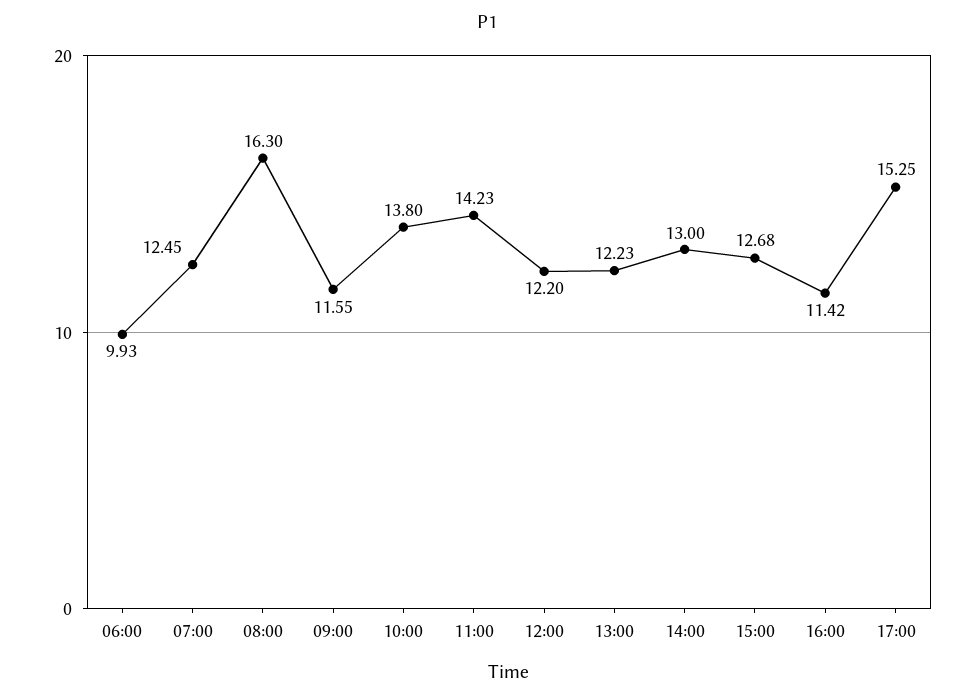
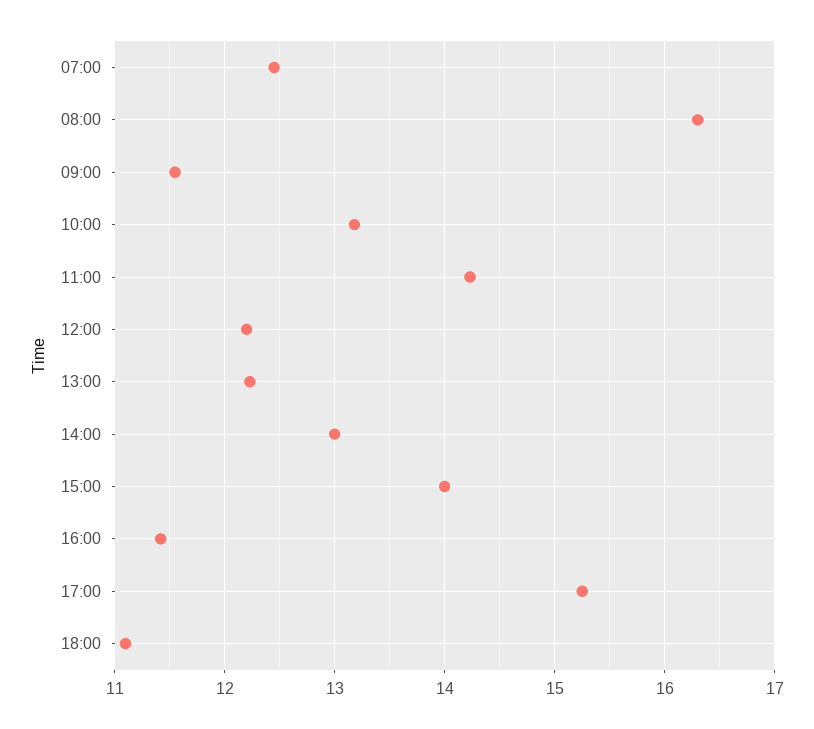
06:00: 9.93 -> none
10:00: 13.8 -> 13.2
15:00: 12.68 -> 14
18:00: none -> 11.1

